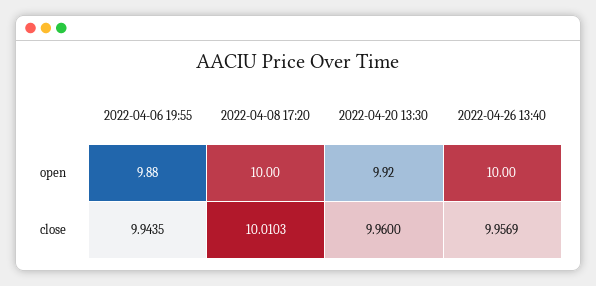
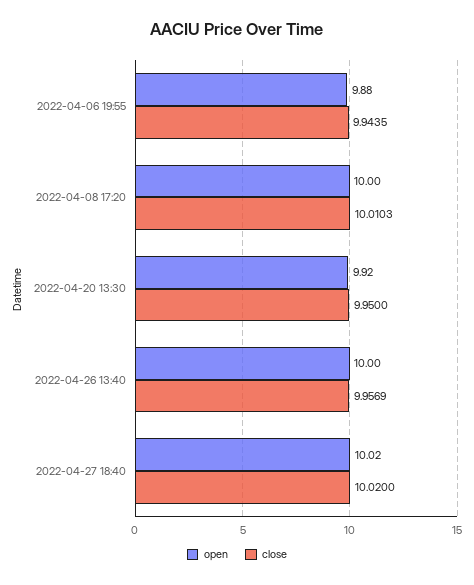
close, 2022-04-20 13:30: 9.96 -> 9.95
open, 2022-04-27 18:40: none -> 10.02
close, 2022-04-27 18:40: none -> 10.02

